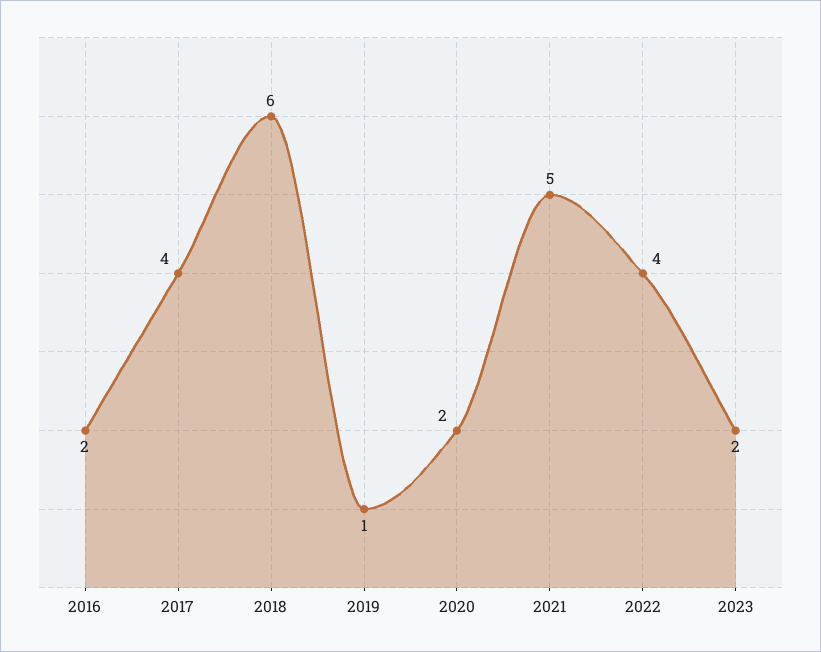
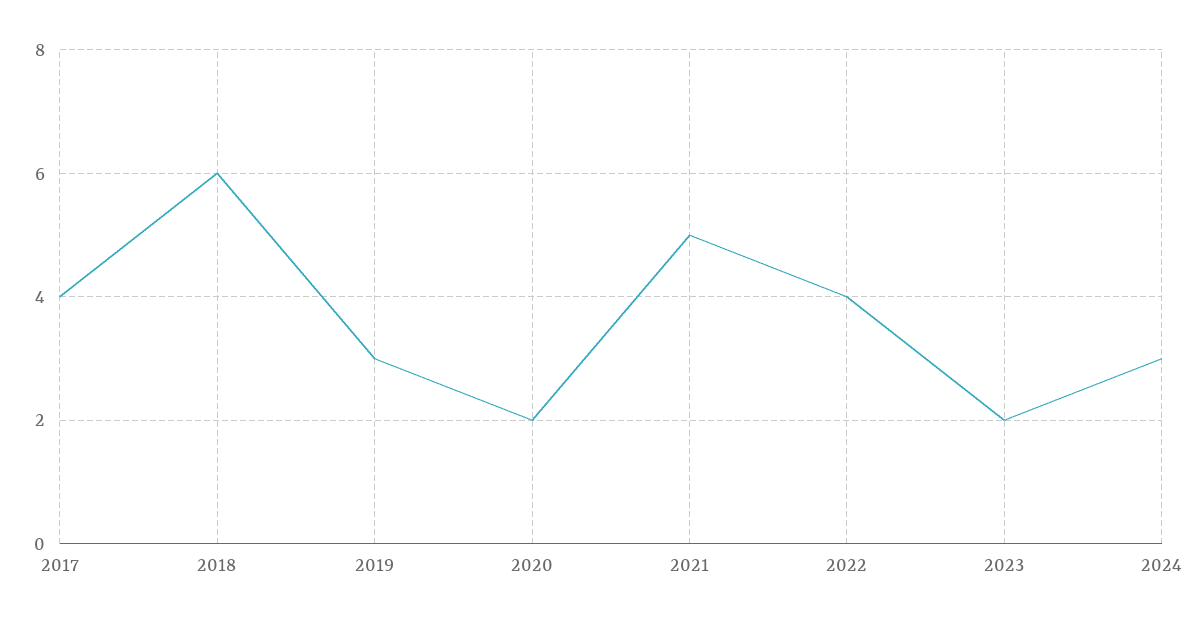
2016: 2 -> none
2019: 1 -> 3
2024: none -> 3

